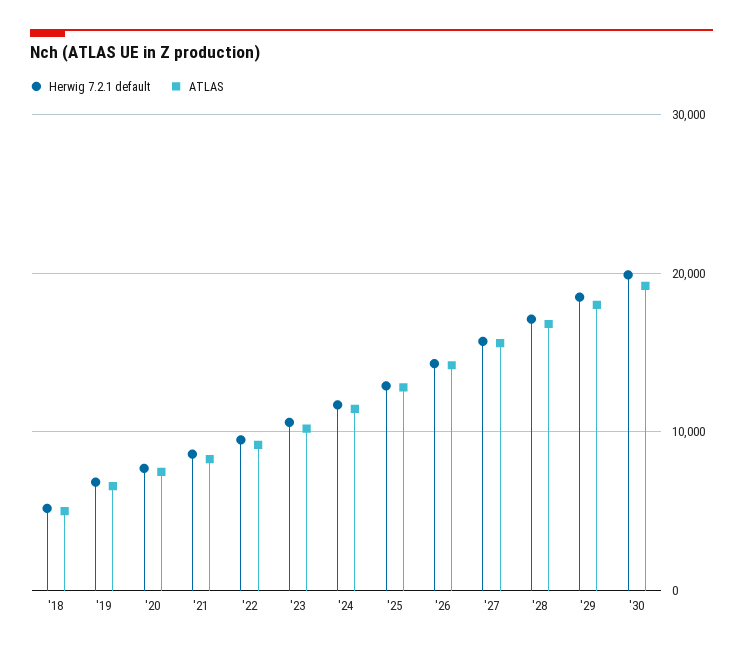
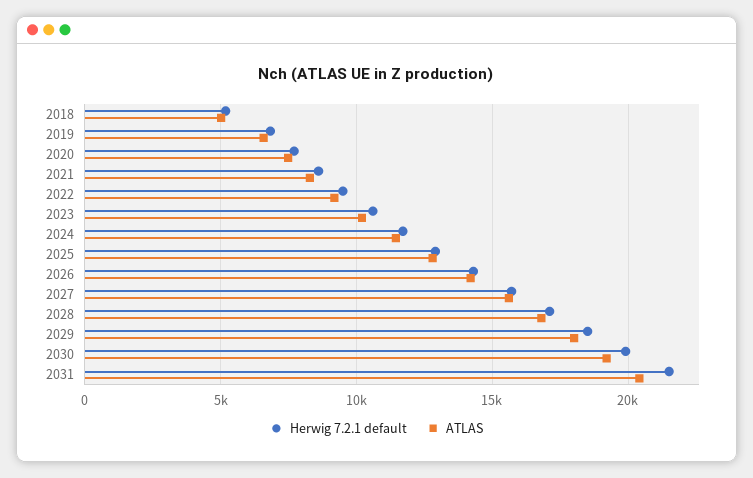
Herwig 7.2.1 default, 2031: none -> 21500
ATLAS, 2031: none -> 20500

